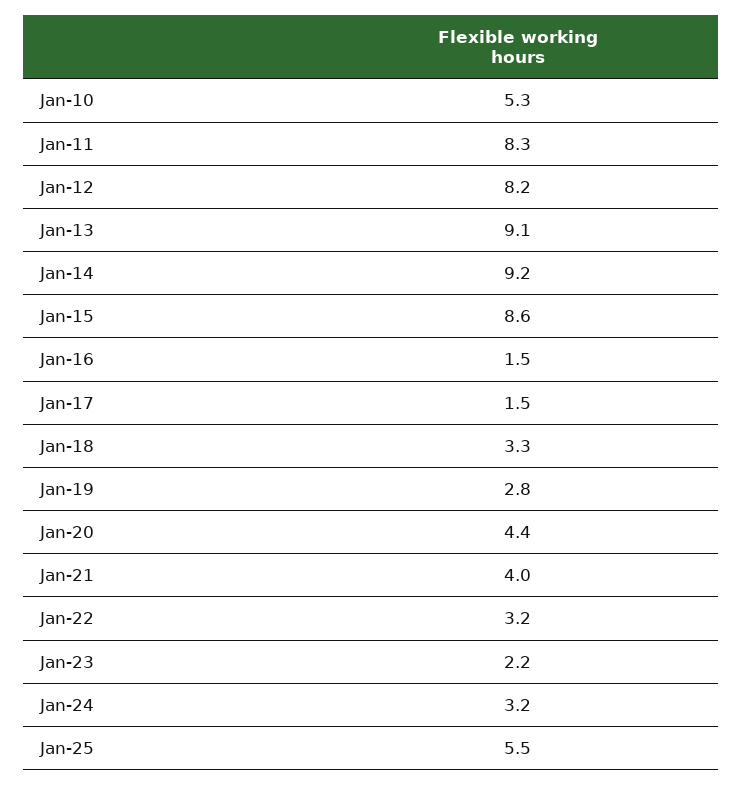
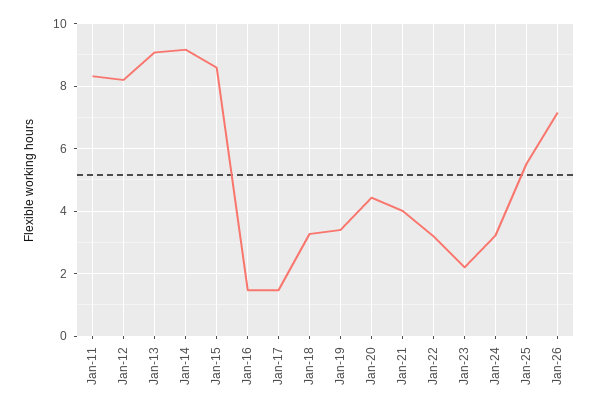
Jan-10: 5.3 -> none
Jan-19: 2.8 -> 3.4
Jan-26: none -> 7.2

